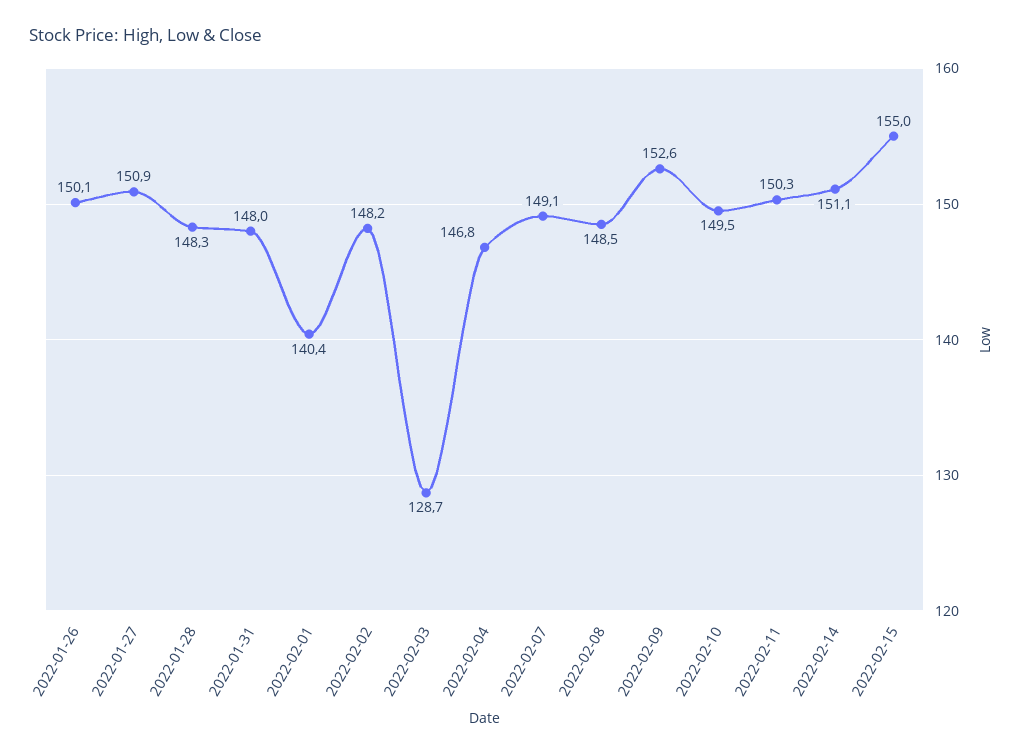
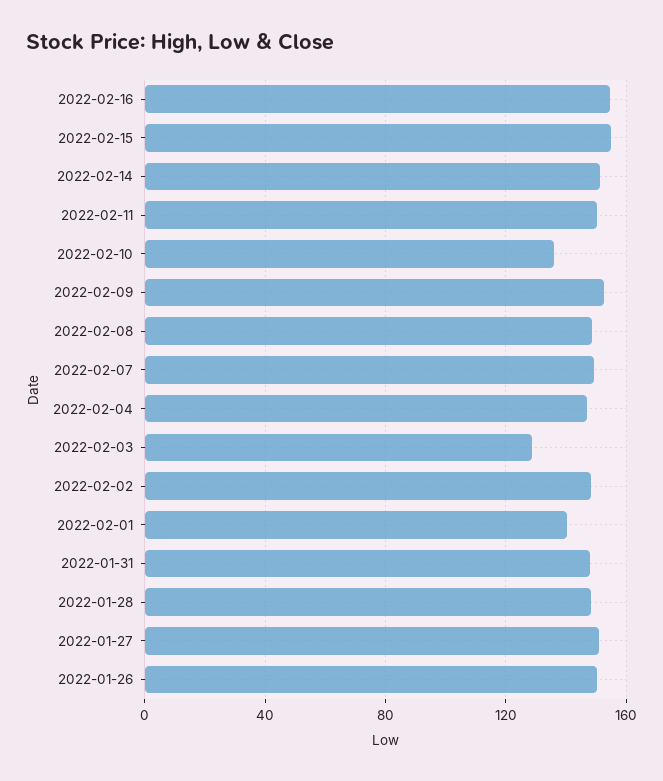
2022-02-10: 149.5 -> 135
2022-02-16: none -> 155

